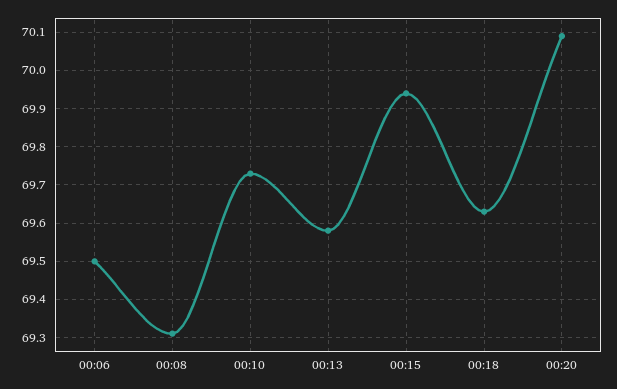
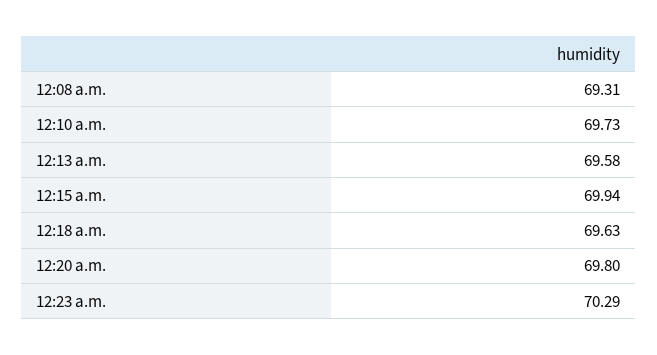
00:06: 69.5 -> none
00:20: 70.1 -> 69.8
12:23 a.m.: none -> 70.29

